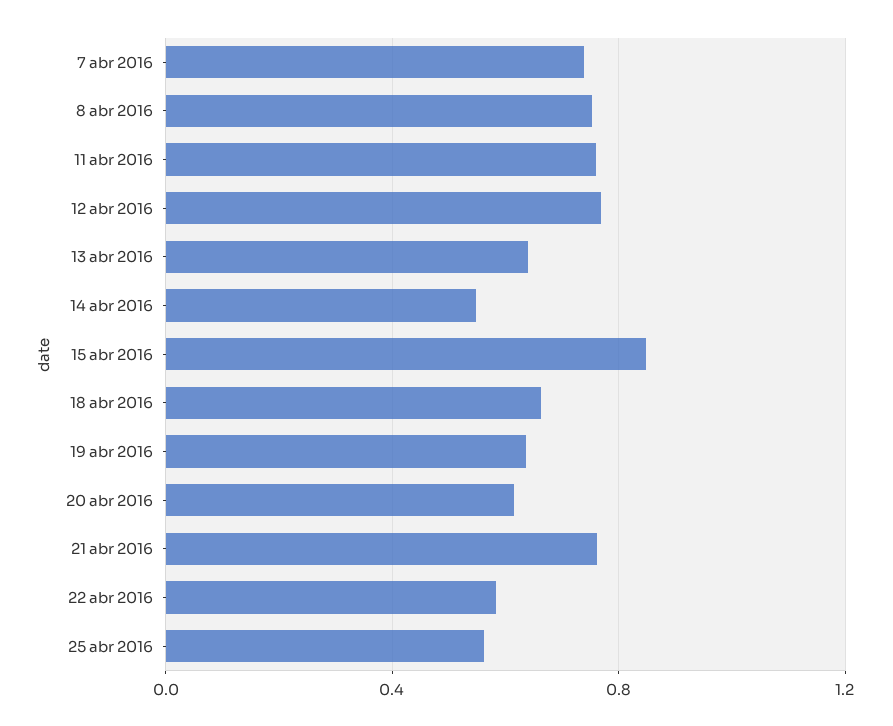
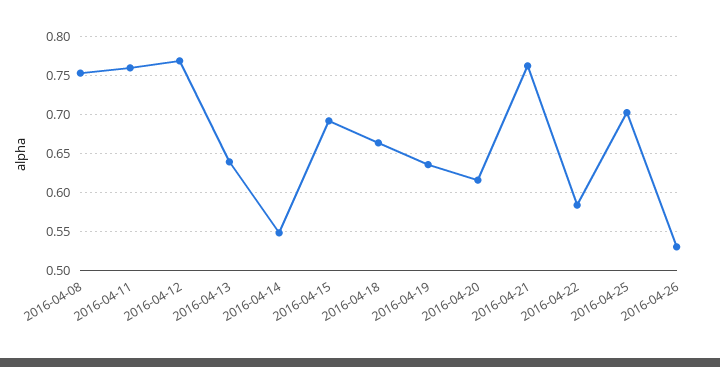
7 abr 2016: 0.75 -> none
15 abr 2016: 0.85 -> 0.69
25 abr 2016: 0.55 -> 0.7
2016-04-26: none -> 0.53

